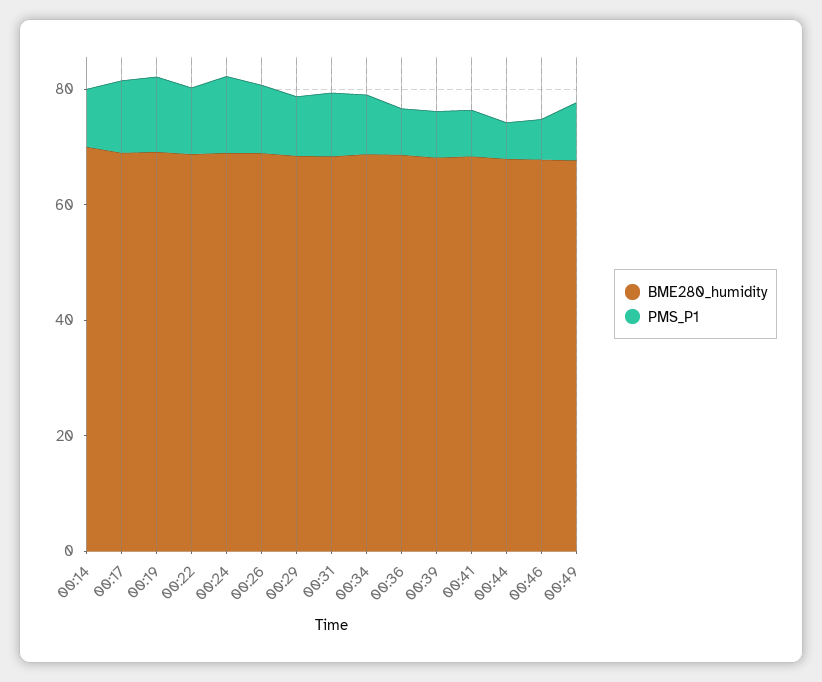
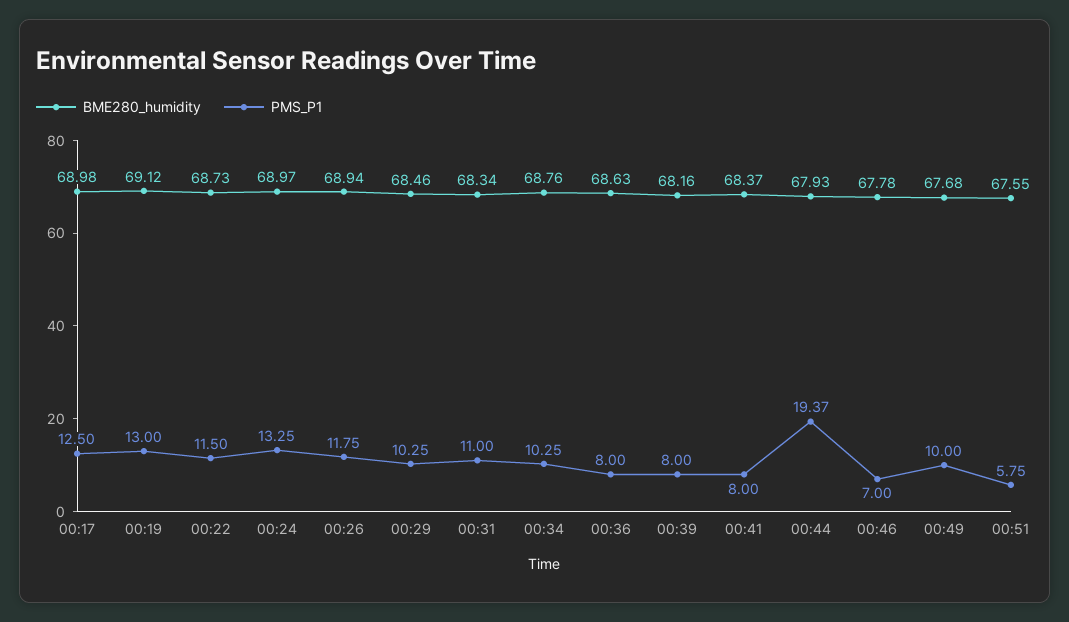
BME280_humidity, 00:14: 70 -> none
PMS_P1, 00:14: 10 -> none
PMS_P1, 00:44: 5 -> 19.37
BME280_humidity, 00:51: none -> 67.55
PMS_P1, 00:51: none -> 5.75

